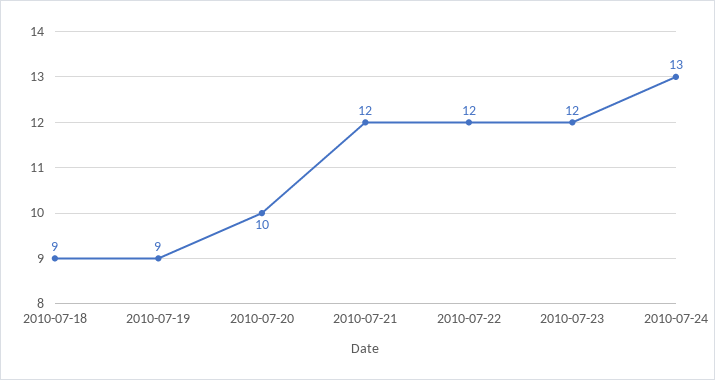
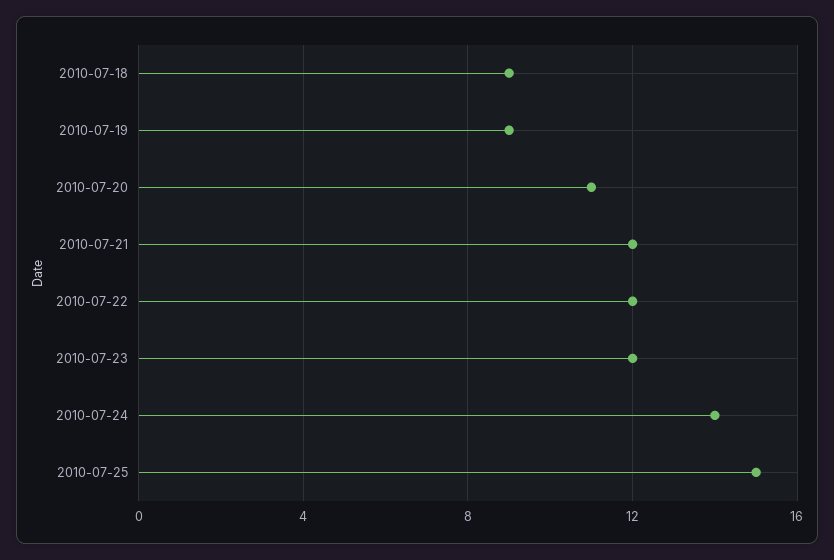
2010-07-20: 10 -> 11
2010-07-24: 13 -> 14
2010-07-25: none -> 15

